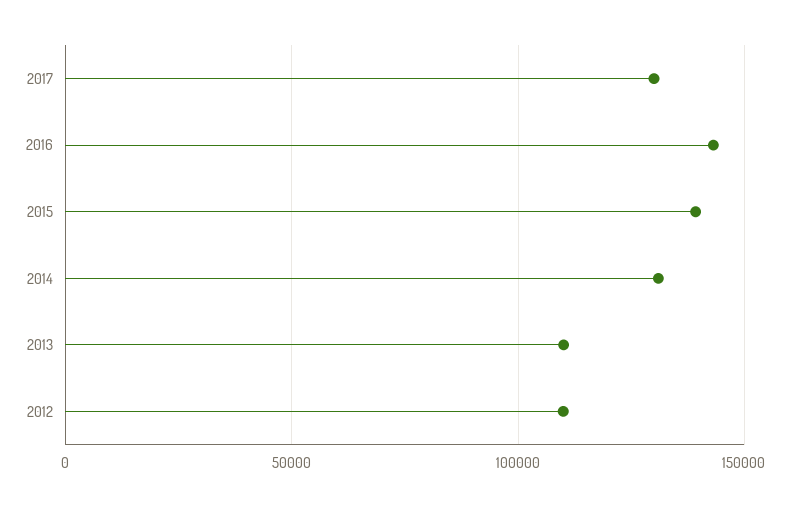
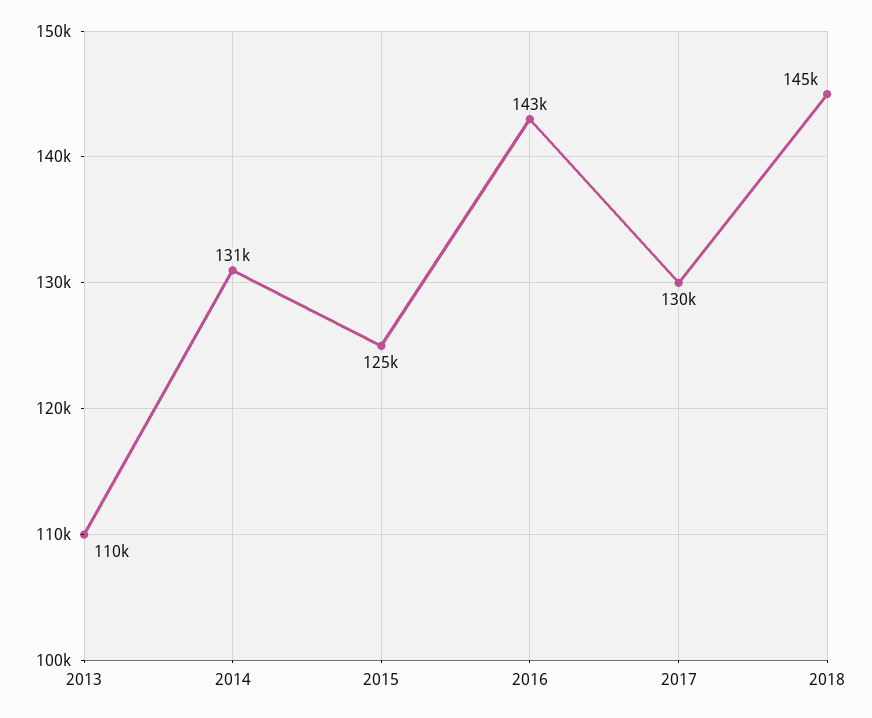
2015: 140000 -> 125000
2012: 110000 -> none
2018: none -> 145000

